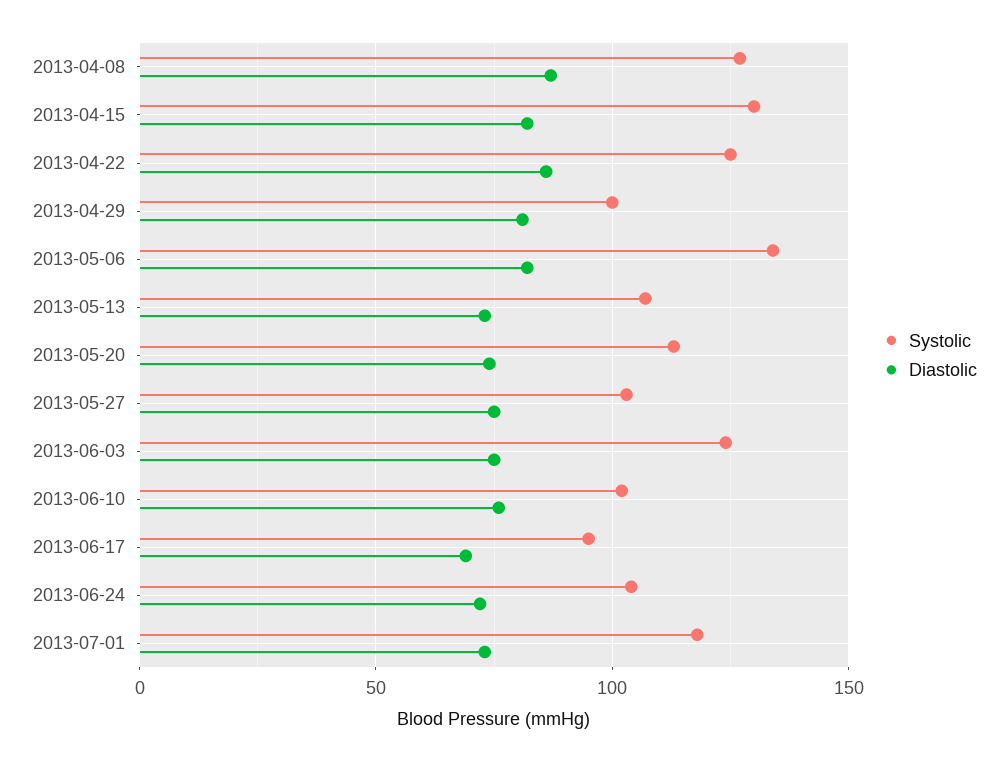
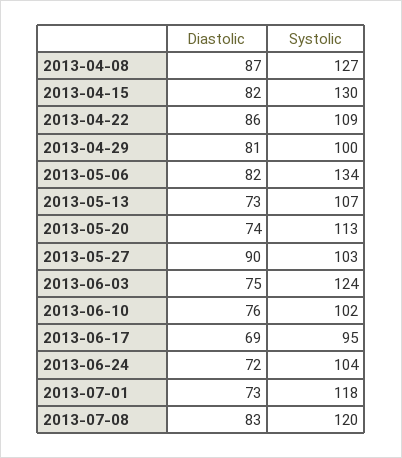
Systolic, 2013-04-22: 125 -> 109
Diastolic, 2013-05-27: 75 -> 90
Diastolic, 2013-07-08: none -> 83
Systolic, 2013-07-08: none -> 120

